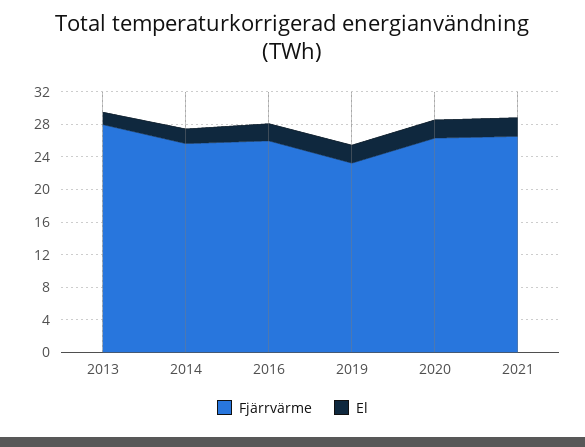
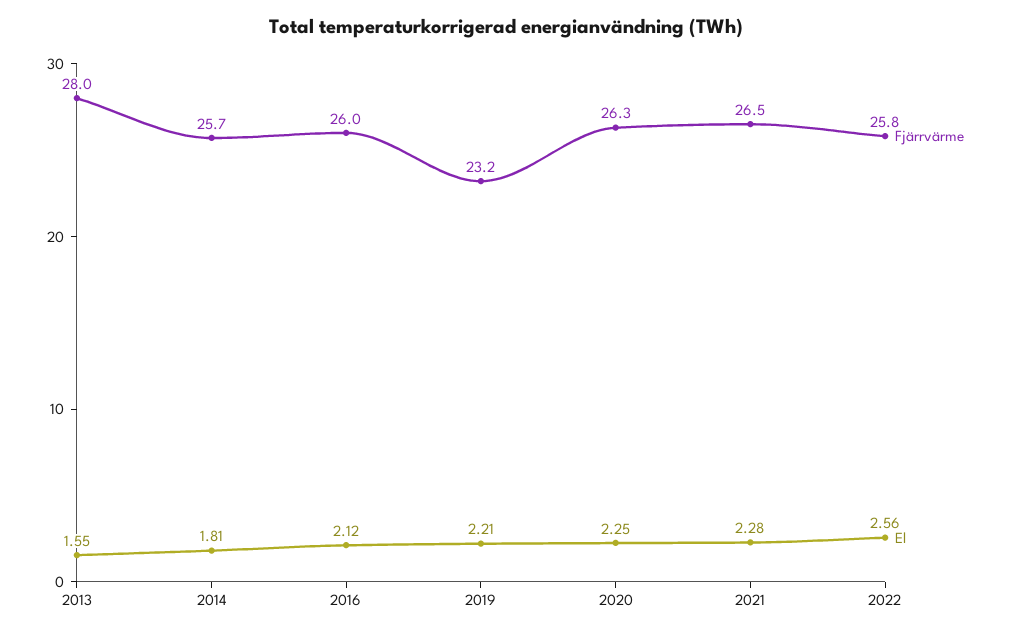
Fjärrvärme, 2022: none -> 25.8
El, 2022: none -> 2.56

